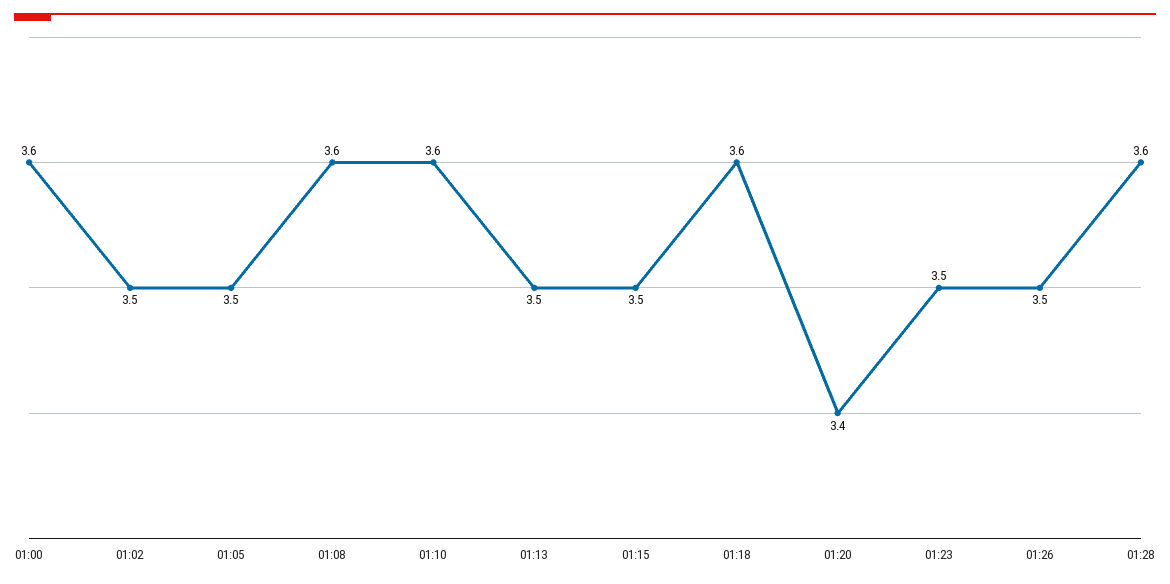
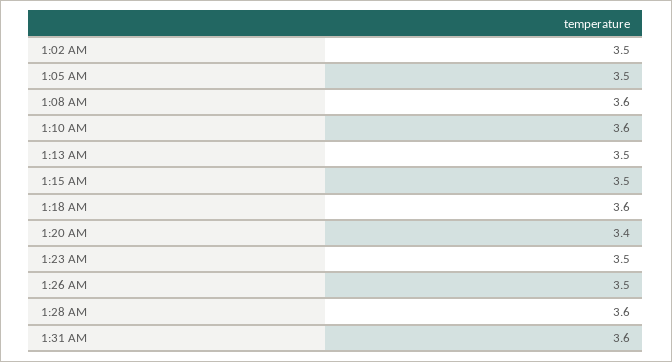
01:00: 3.6 -> none
1:31 AM: none -> 3.6

